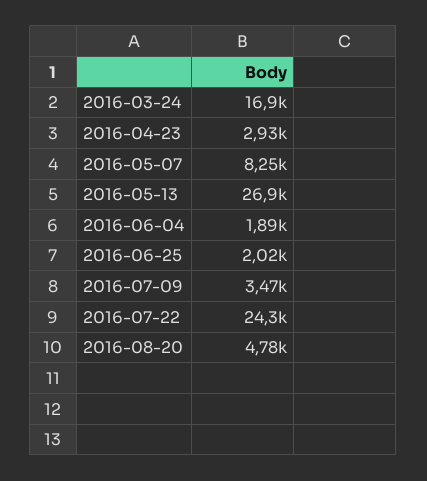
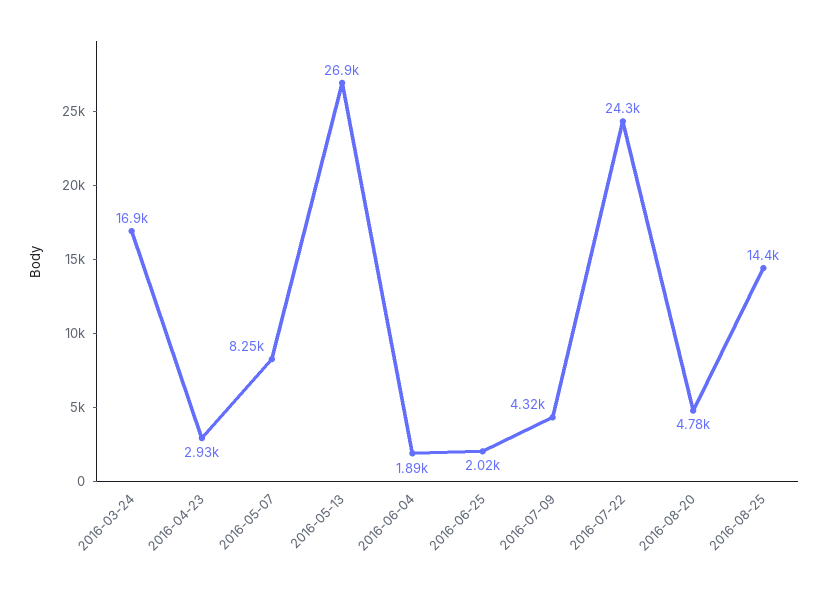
2016-07-09: 3470 -> 4320
2016-08-25: none -> 14400

